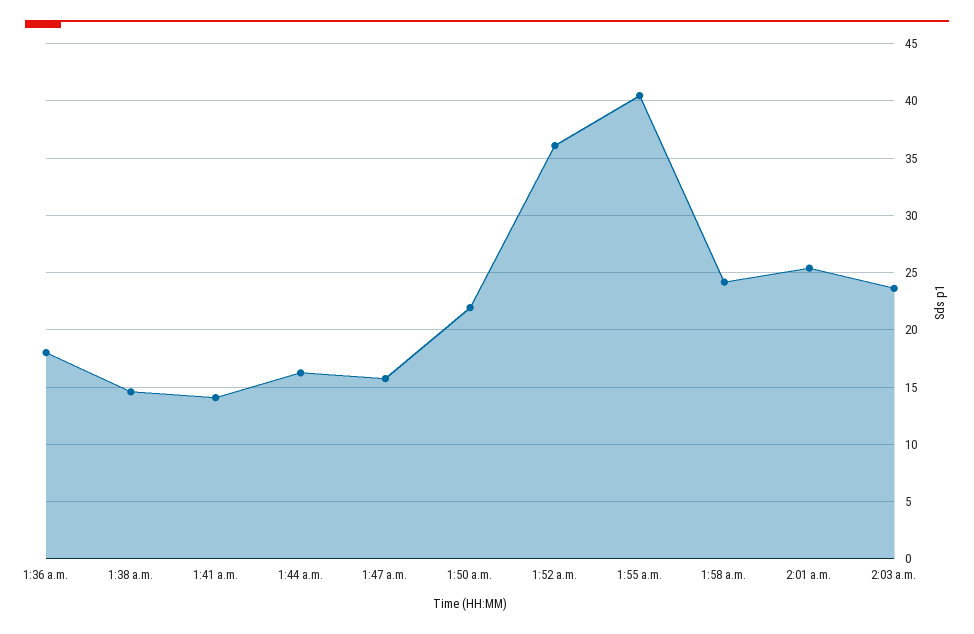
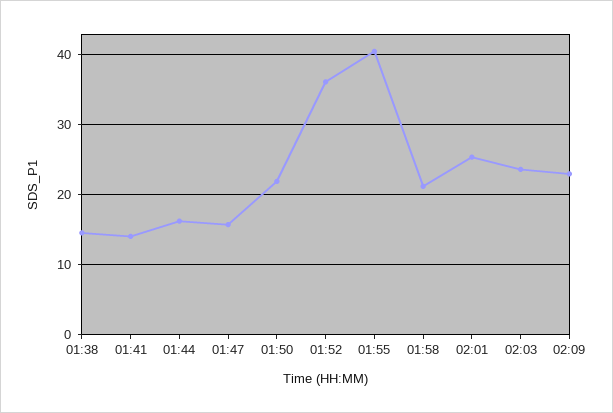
1:36 a.m.: 18 -> none
1:58 a.m.: 24 -> 21
02:09: none -> 23

